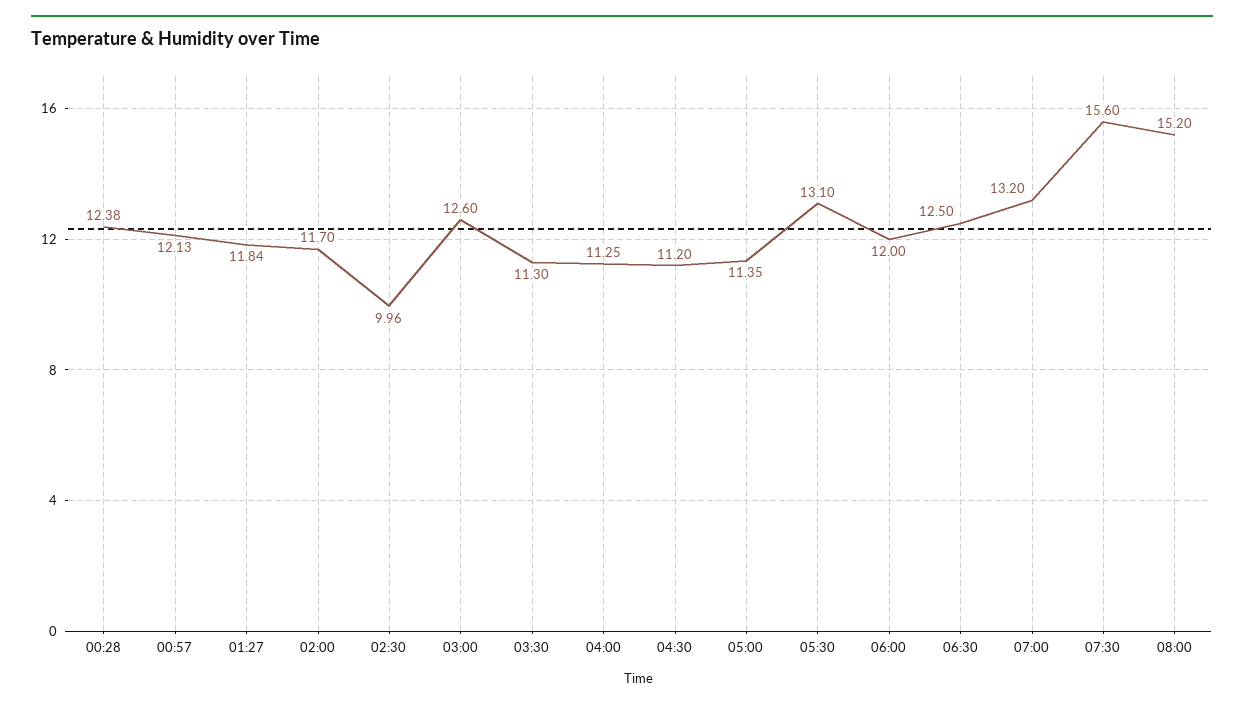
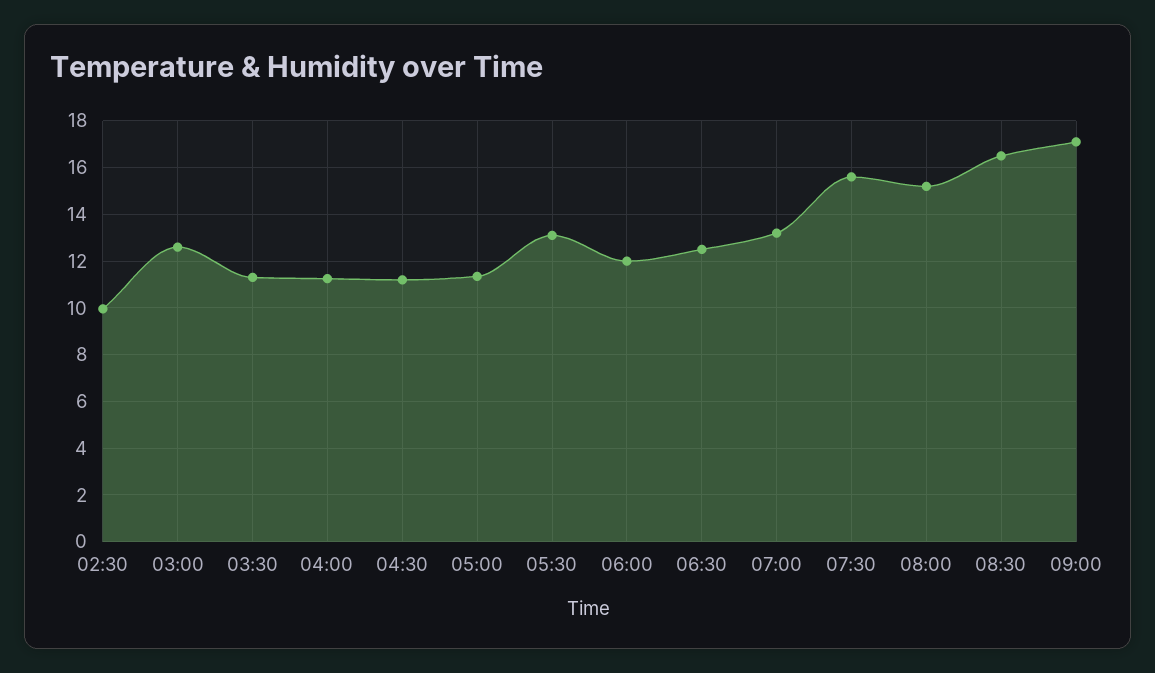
00:28: 12.38 -> none
00:57: 12.13 -> none
01:27: 11.84 -> none
02:00: 11.7 -> none
08:30: none -> 16.5
09:00: none -> 17

